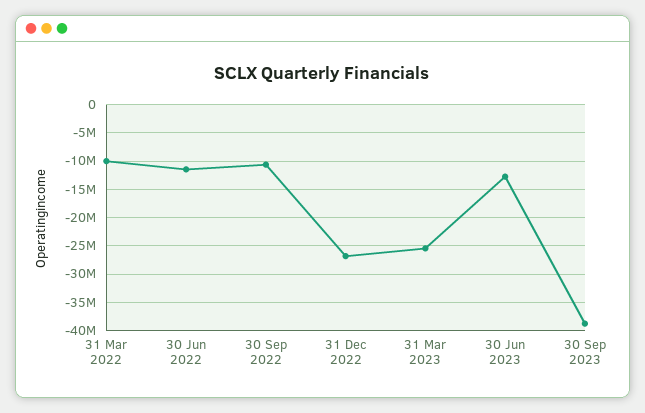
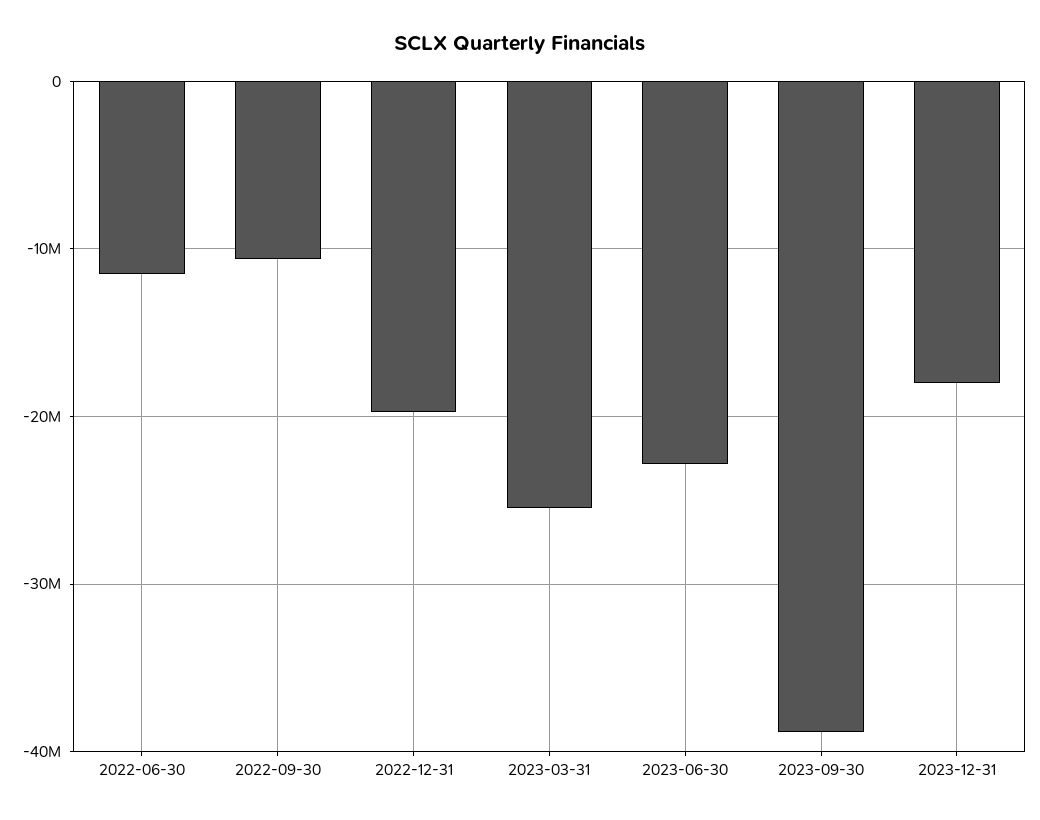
31 Mar 2022: -10000000 -> none
31 Dec 2022: -27500000 -> -20000000
30 Jun 2023: -12500000 -> -23000000
2023-12-31: none -> -18000000

